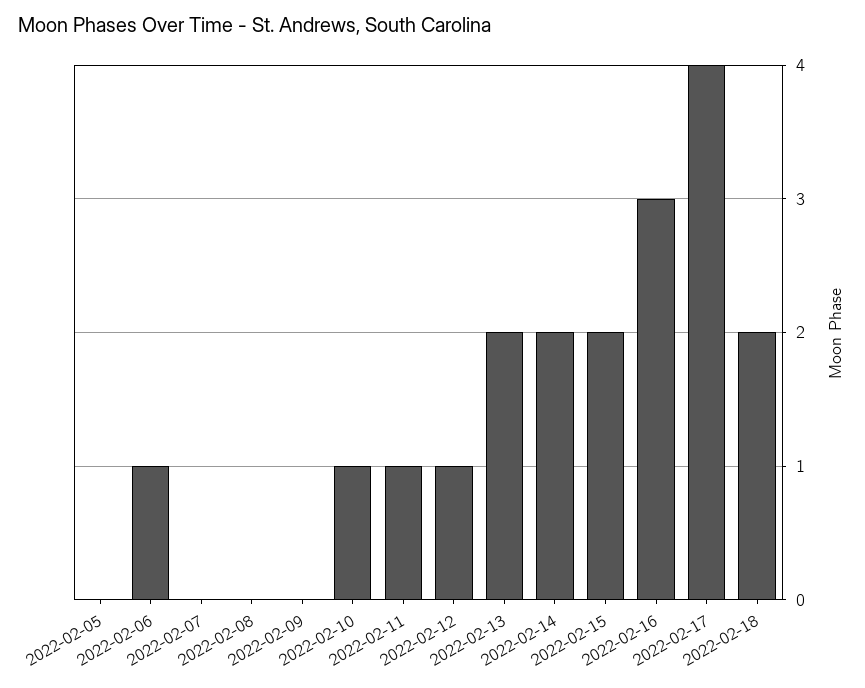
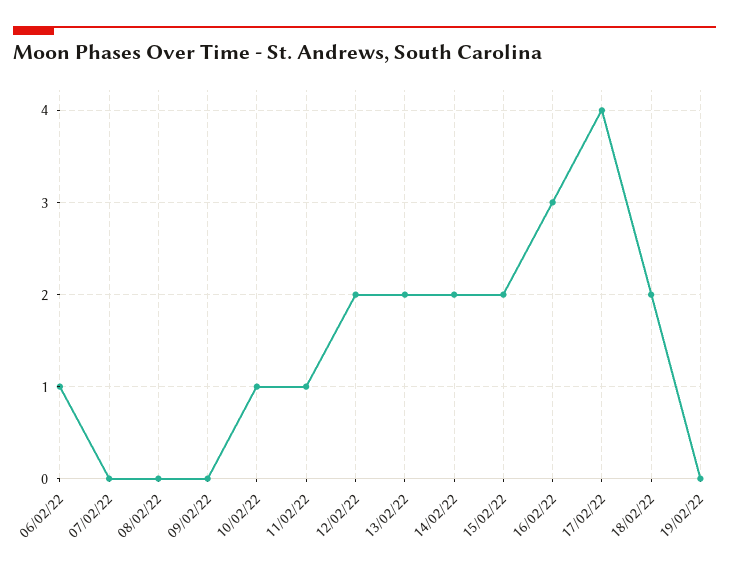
2022-02-05: 0 -> none
2022-02-12: 1 -> 2
19/02/22: none -> 0

